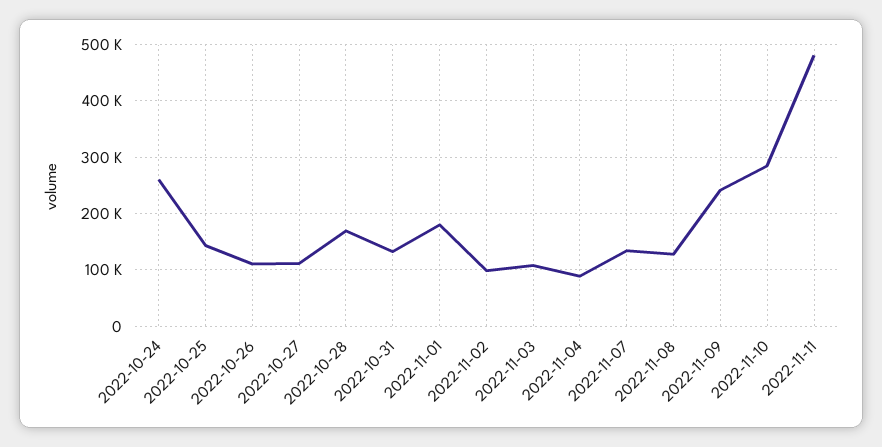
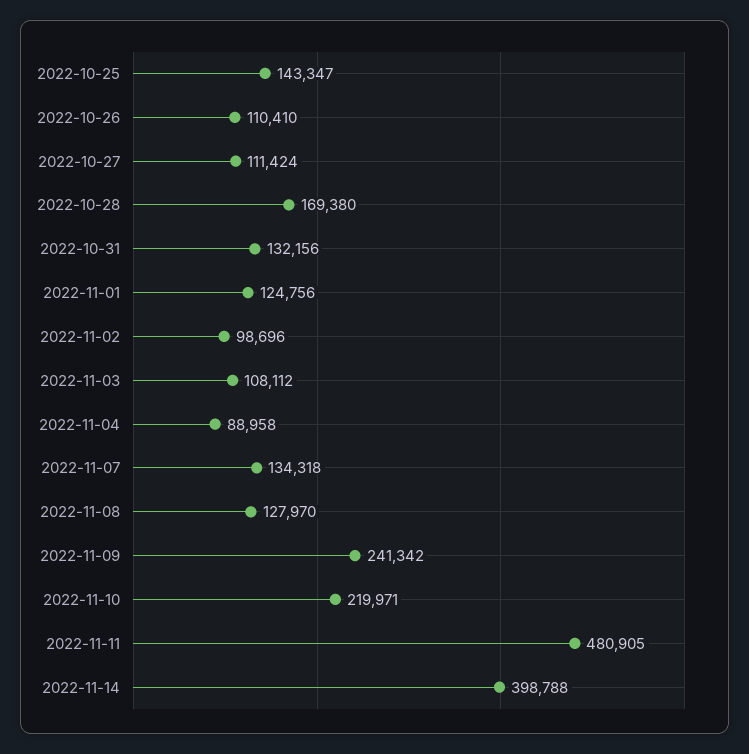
2022-10-24: 260000 -> none
2022-11-01: 180000 -> 124756
2022-11-10: 280000 -> 219971
2022-11-14: none -> 398788

